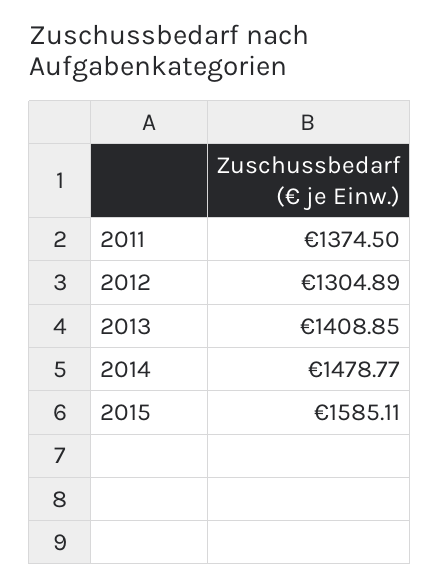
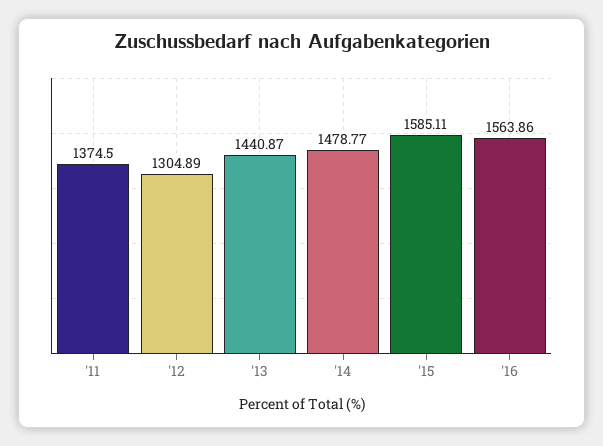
2013: 1408.85 -> 1440.87
'16: none -> 1563.86

